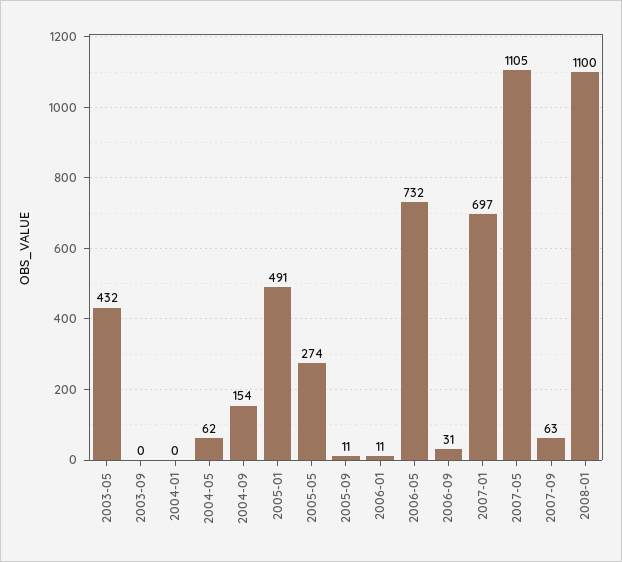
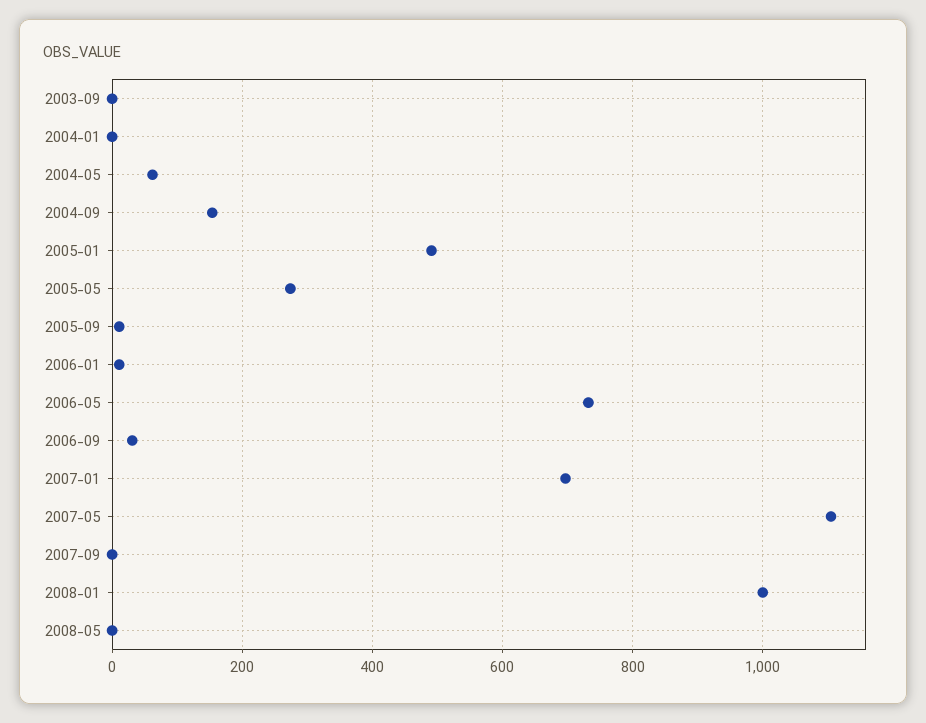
2003-05: 432 -> none
2007-09: 63 -> 0
2008-01: 1100 -> 1000
2008-05: none -> 0

